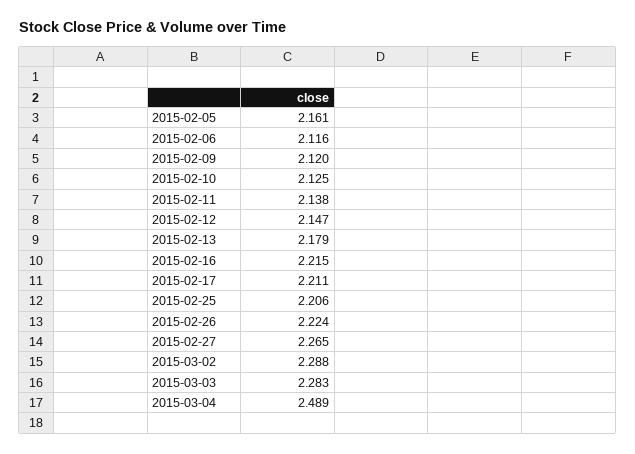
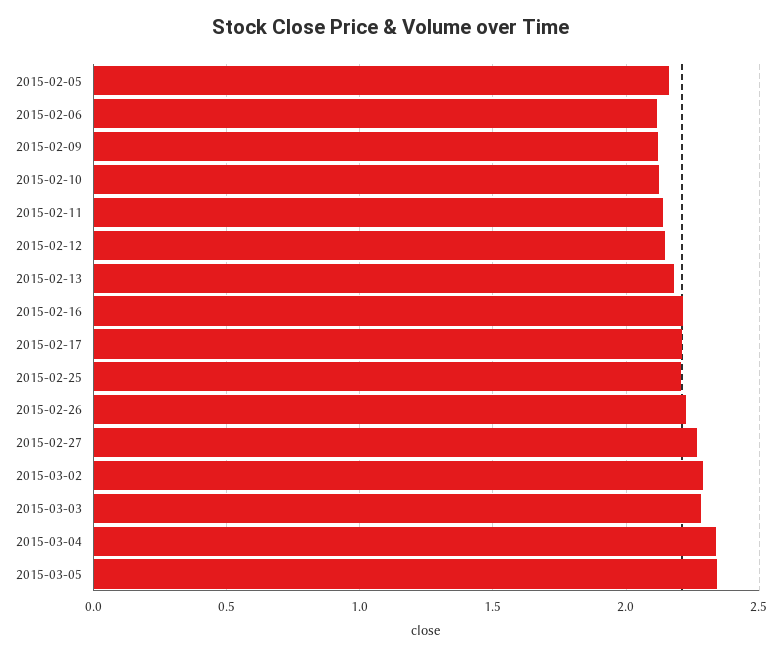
2015-03-04: 2.489 -> 2.35
2015-03-05: none -> 2.35

